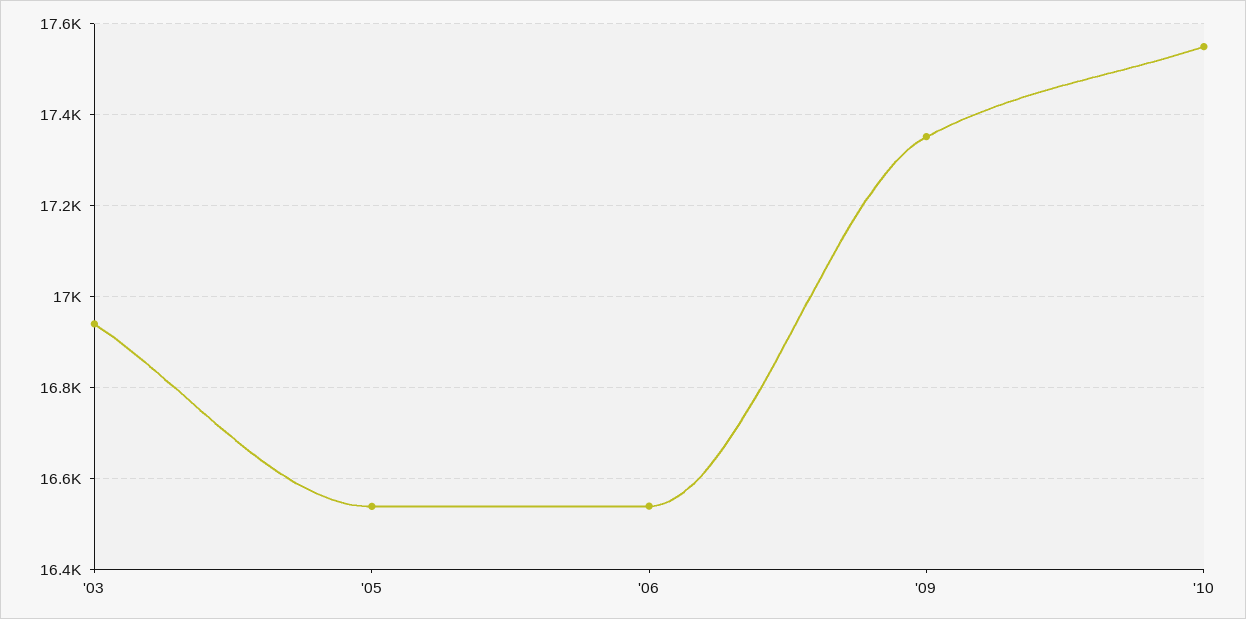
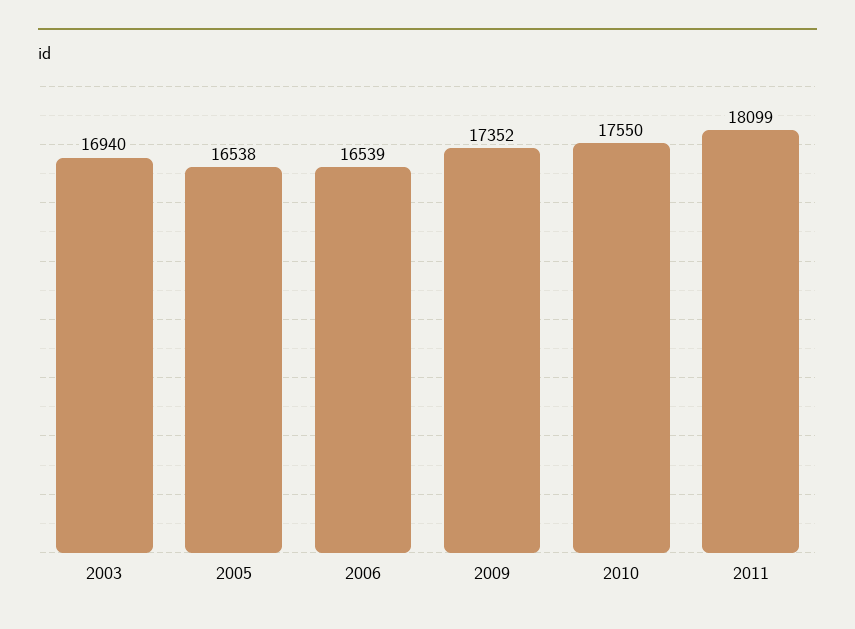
2011: none -> 18099

